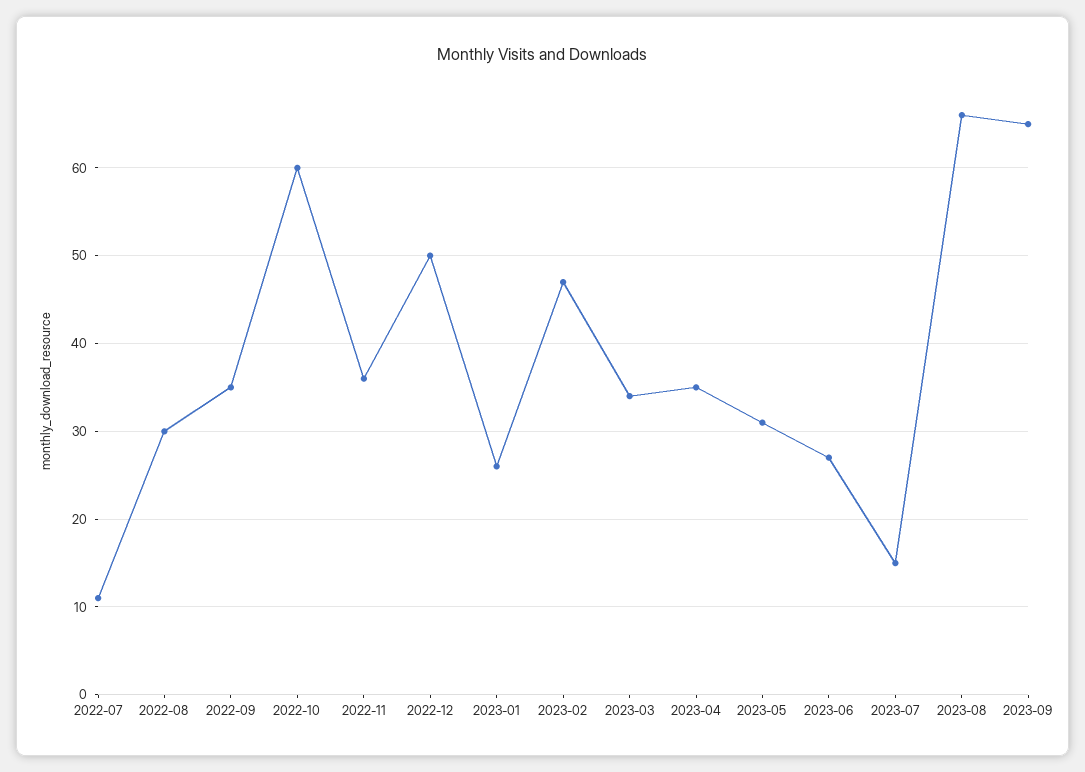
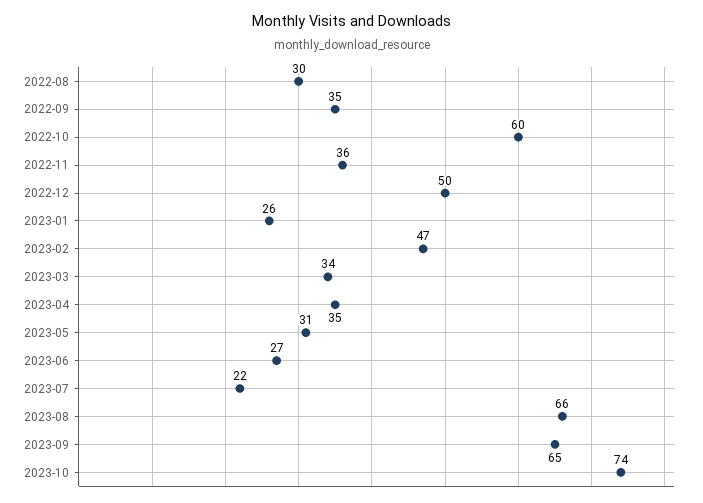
2022-07: 11 -> none
2023-07: 15 -> 22
2023-10: none -> 74

